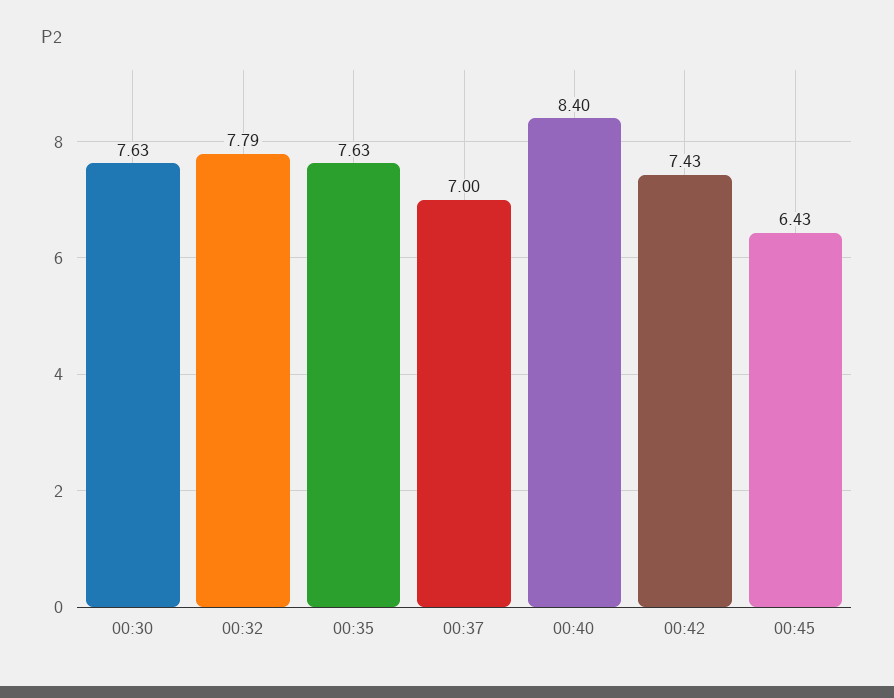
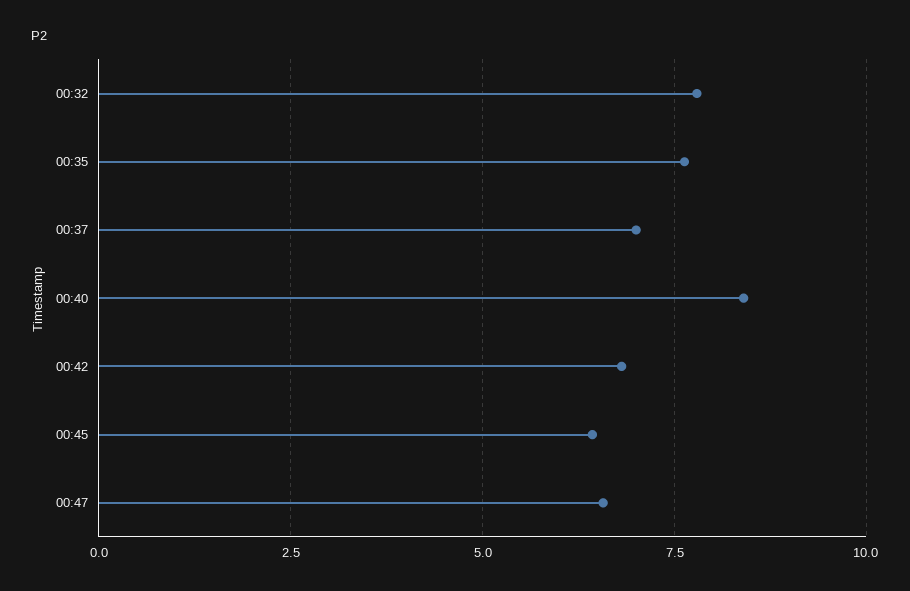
00:30: 7.63 -> none
00:42: 7.43 -> 6.75
00:47: none -> 6.5

